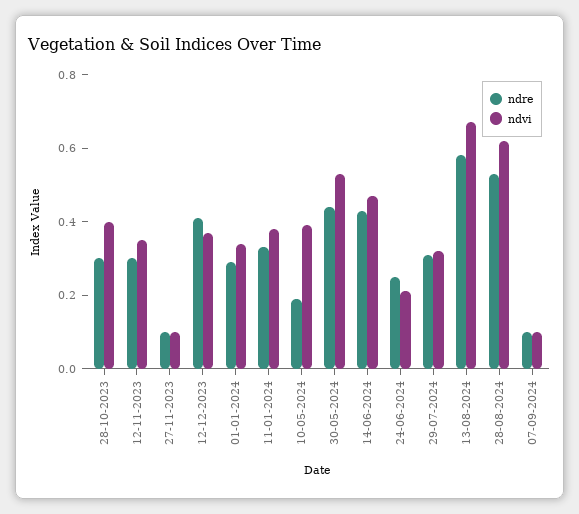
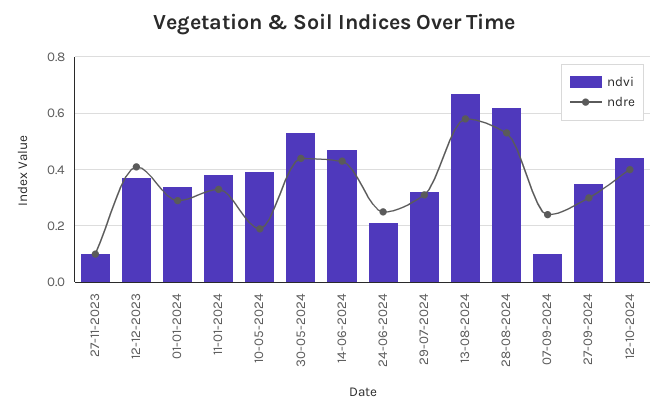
ndre, 28-10-2023: 0.3 -> none
ndvi, 28-10-2023: 0.4 -> none
ndre, 12-11-2023: 0.3 -> none
ndvi, 12-11-2023: 0.35 -> none
ndre, 07-09-2024: 0.1 -> 0.25
ndvi, 27-09-2024: none -> 0.35
ndre, 27-09-2024: none -> 0.3
ndvi, 12-10-2024: none -> 0.45
ndre, 12-10-2024: none -> 0.4

